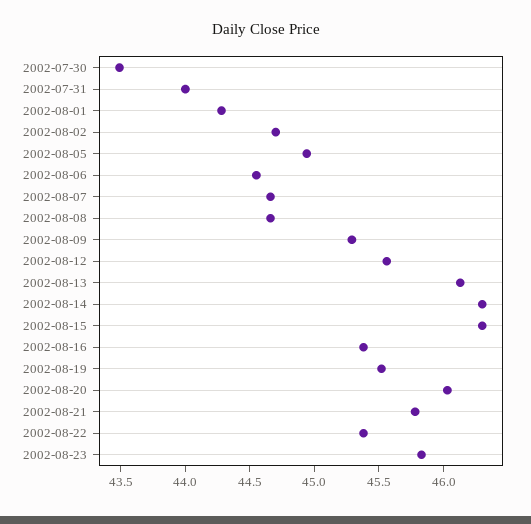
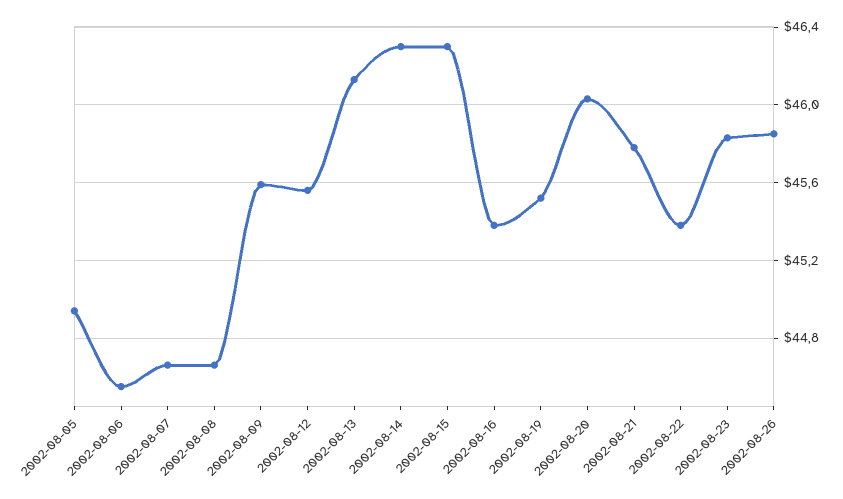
2002-07-30: 43.5 -> none
2002-07-31: 44 -> none
2002-08-01: 44.3 -> none
2002-08-02: 44.7 -> none
2002-08-09: 45.3 -> 45.6
2002-08-26: none -> 45.85

